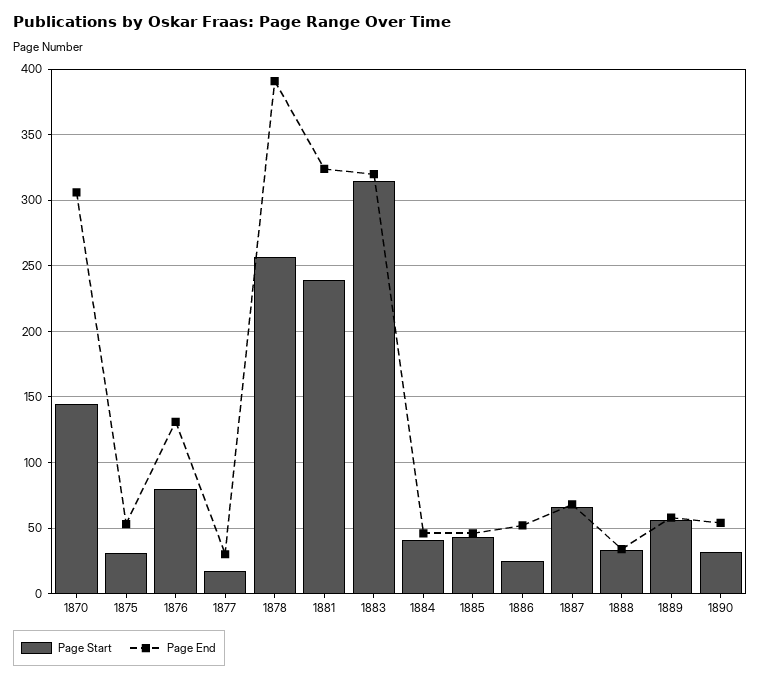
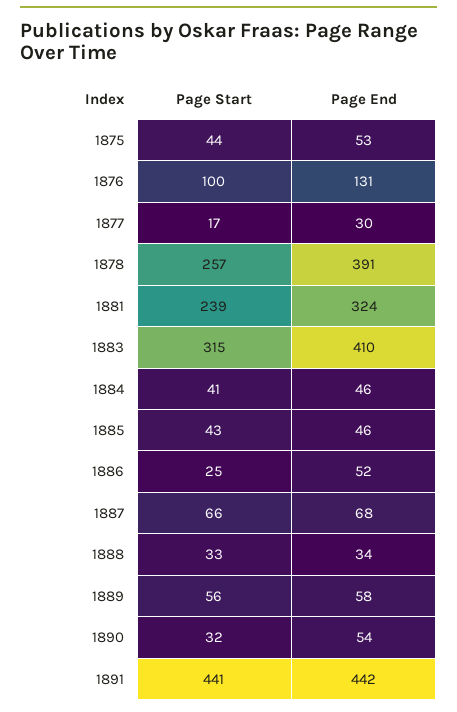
Page Start, 1870: 145 -> none
Page End, 1870: 305 -> none
Page Start, 1875: 30 -> 44
Page Start, 1876: 80 -> 100
Page End, 1883: 320 -> 410
Page Start, 1891: none -> 441
Page End, 1891: none -> 442

